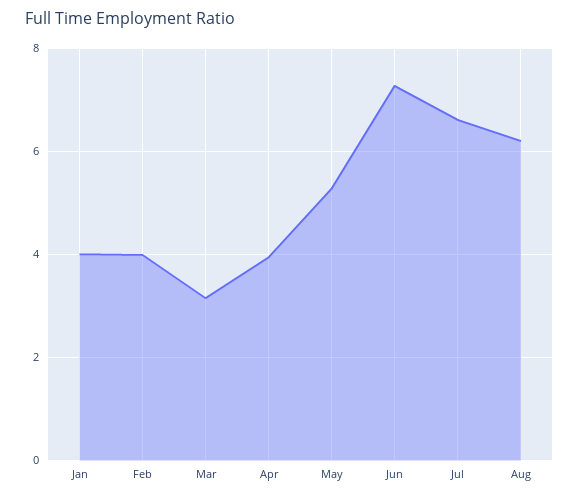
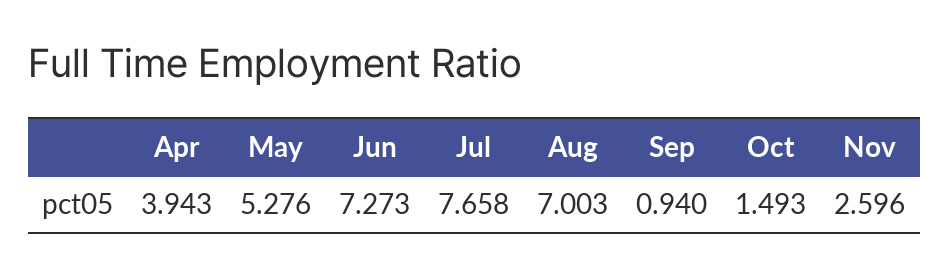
Jan: 4 -> none
Feb: 4 -> none
Mar: 3.2 -> none
Jul: 6.6 -> 7.658
Aug: 6.2 -> 7.003
Sep: none -> 0.94
Oct: none -> 1.493
Nov: none -> 2.596

